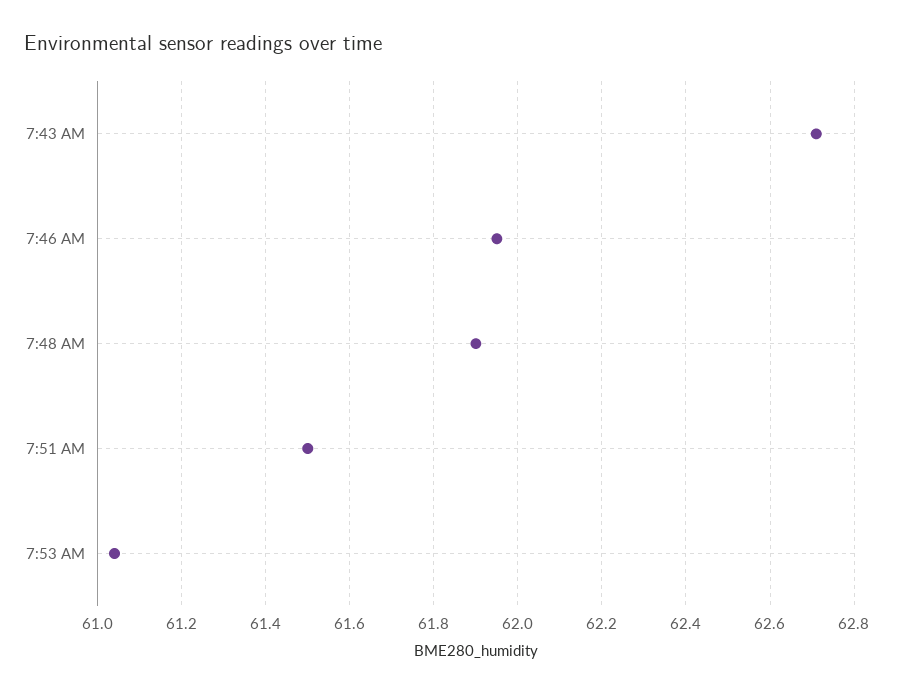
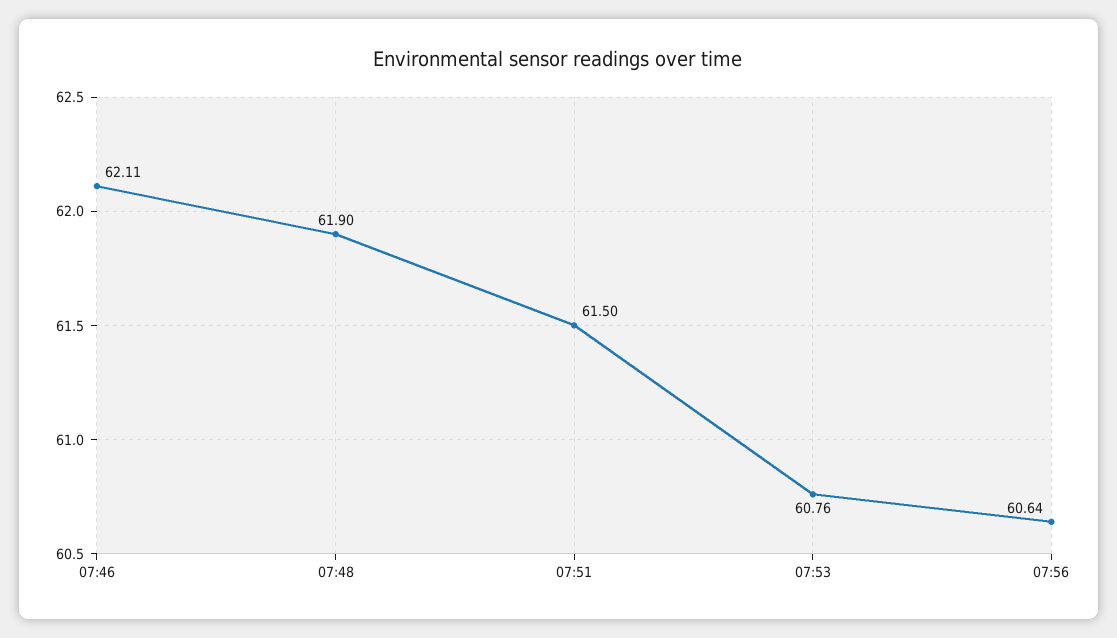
7:43 AM: 62.7 -> none
7:46 AM: 61.95 -> 62.11
7:53 AM: 61.05 -> 60.76
07:56: none -> 60.64

